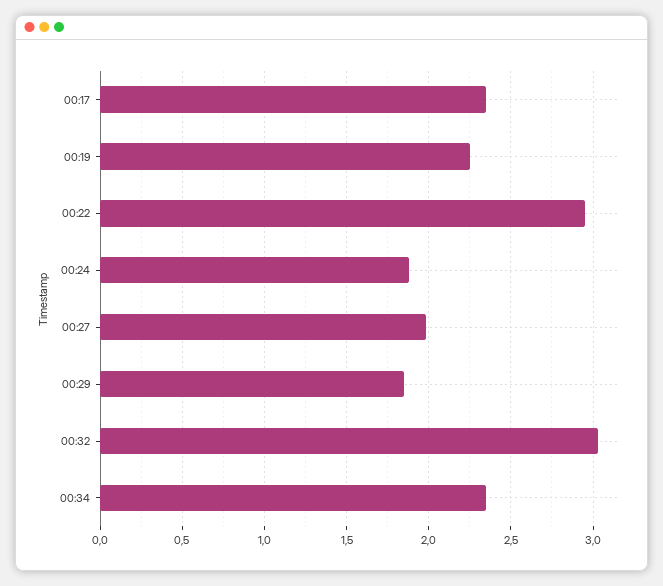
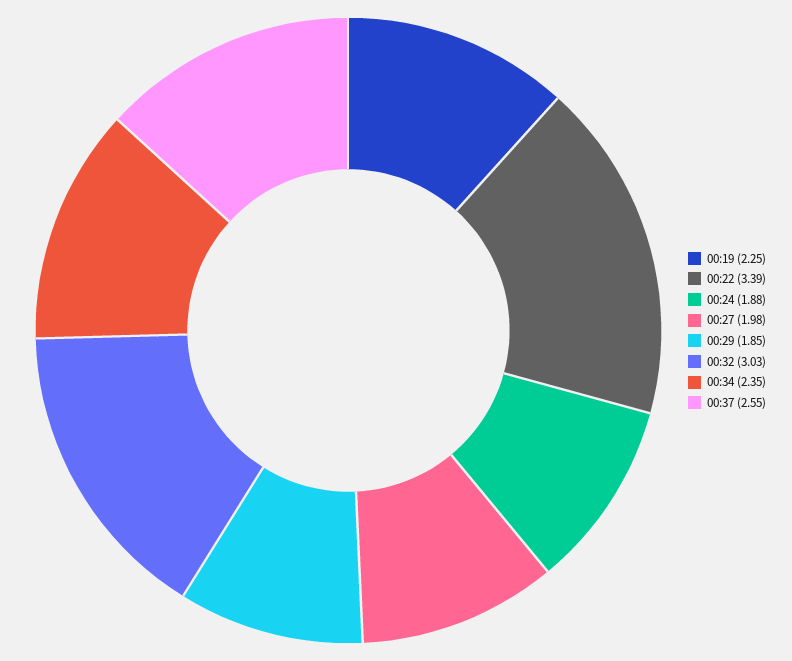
00:17: 2.35 -> none
00:22: 2.95 -> 3.39
00:37: none -> 2.55

